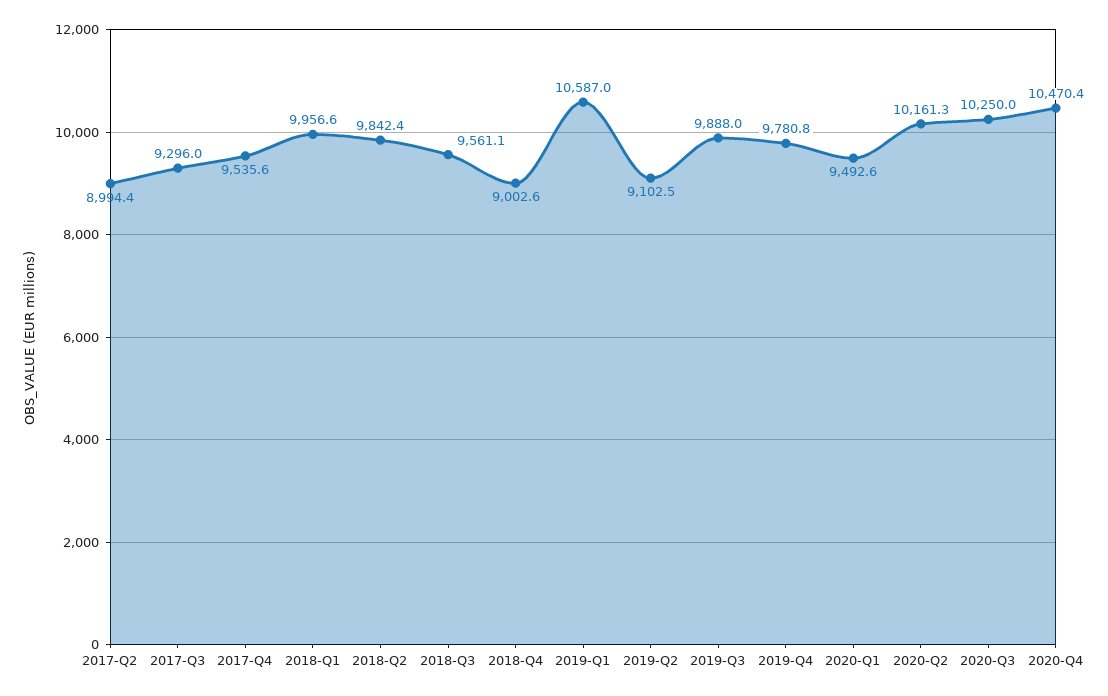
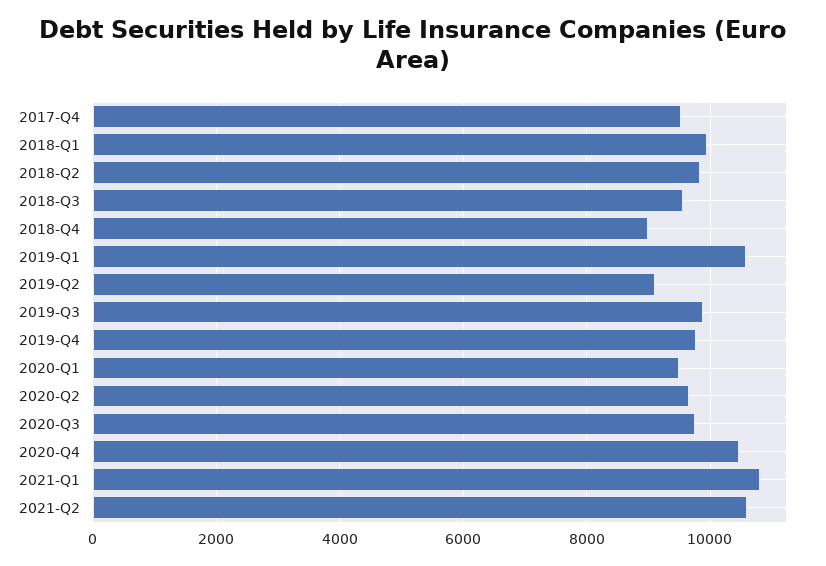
2017-Q2: 8994.4 -> none
2017-Q3: 9296 -> none
2020-Q2: 10161.3 -> 9600
2020-Q3: 10250 -> 9800
2021-Q1: none -> 10800
2021-Q2: none -> 10600

